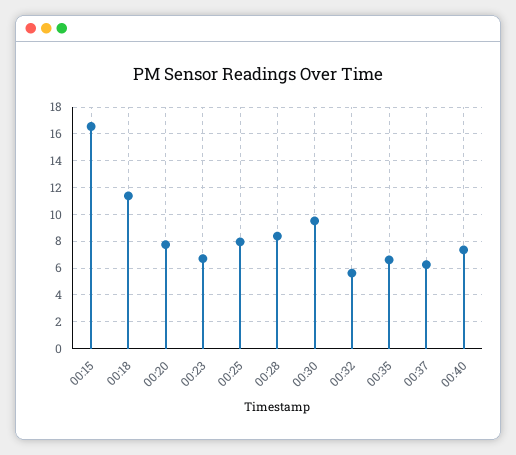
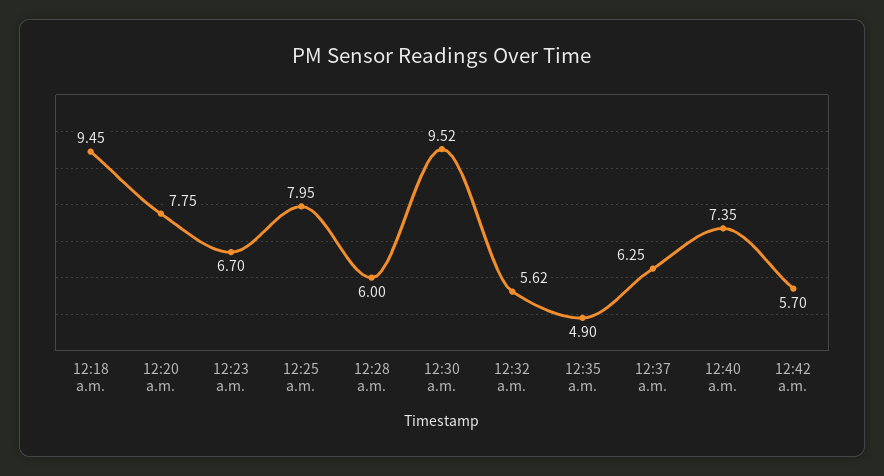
00:15: 16.5 -> none
00:18: 11.5 -> 9.45
00:28: 8.5 -> 6
00:35: 6.5 -> 4.9
12:42 a.m.: none -> 5.7

